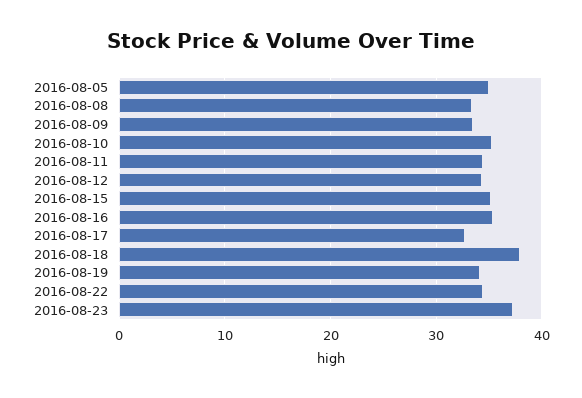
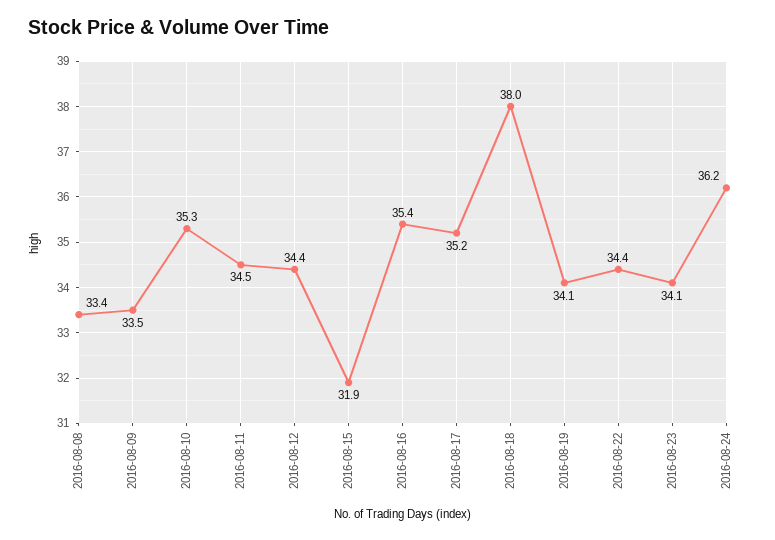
2016-08-05: 35 -> none
2016-08-15: 35 -> 31.9
2016-08-17: 33 -> 35.2
2016-08-23: 37 -> 34.1
2016-08-24: none -> 36.2

